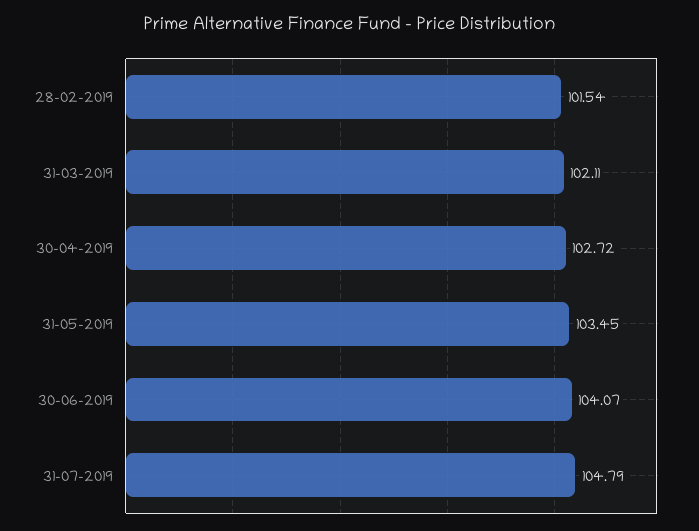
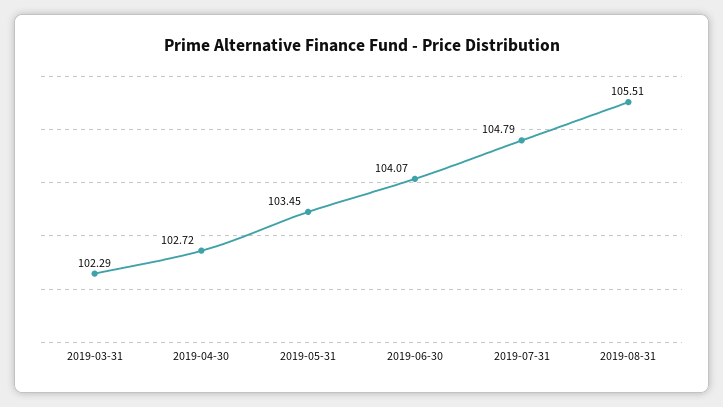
28-02-2019: 101.54 -> none
31-03-2019: 102.11 -> 102.29
2019-08-31: none -> 105.51

